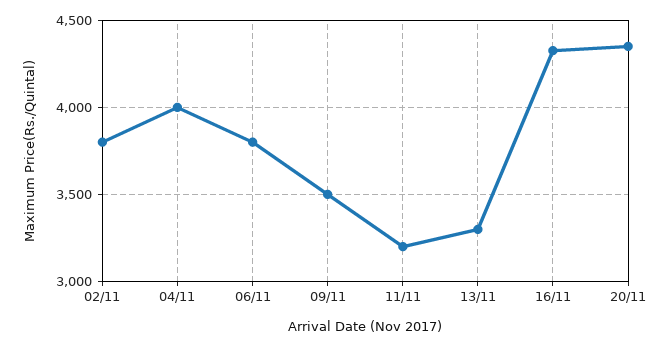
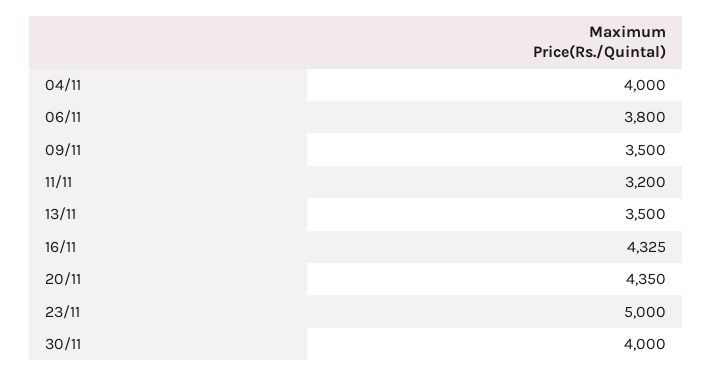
02/11: 3800 -> none
13/11: 3300 -> 3500
23/11: none -> 5000
30/11: none -> 4000

